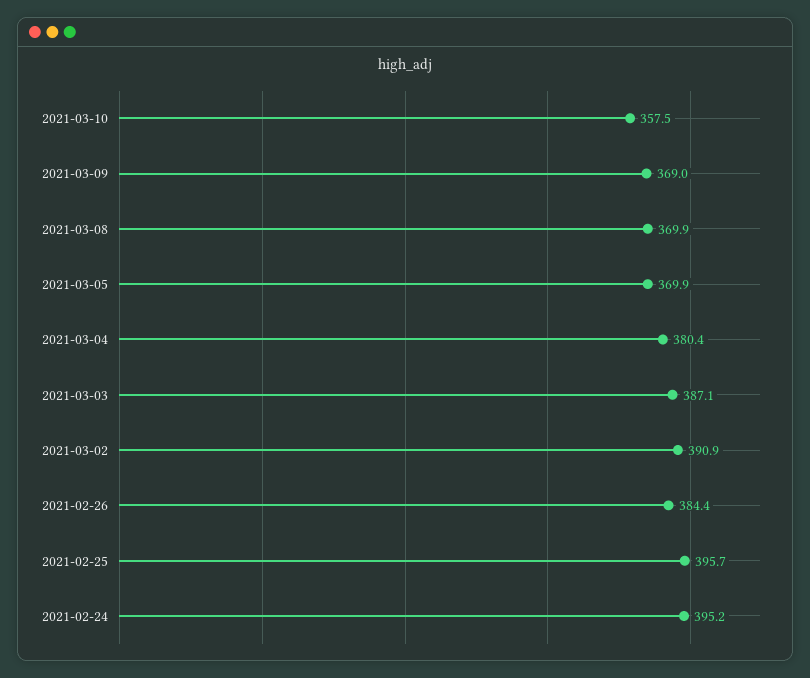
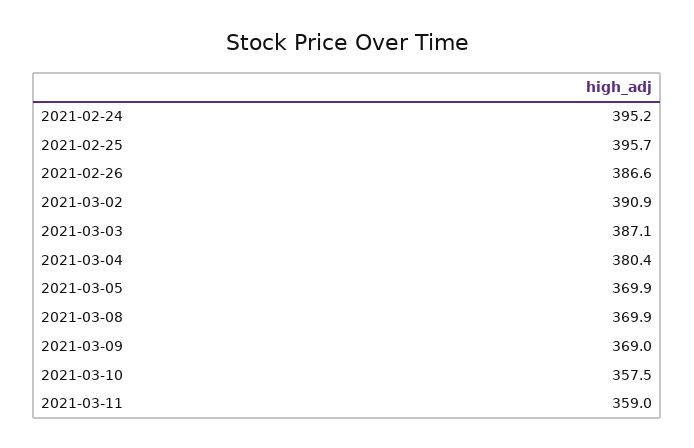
2021-02-26: 384.4 -> 386.6
2021-03-11: none -> 359

